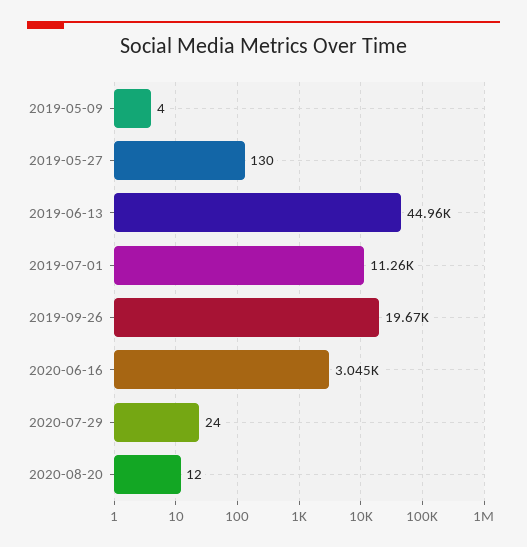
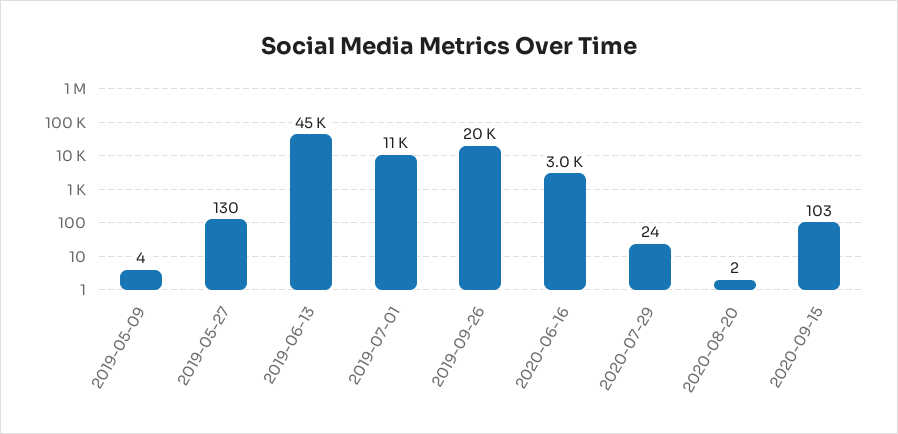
2020-08-20: 12 -> 2
2020-09-15: none -> 103

